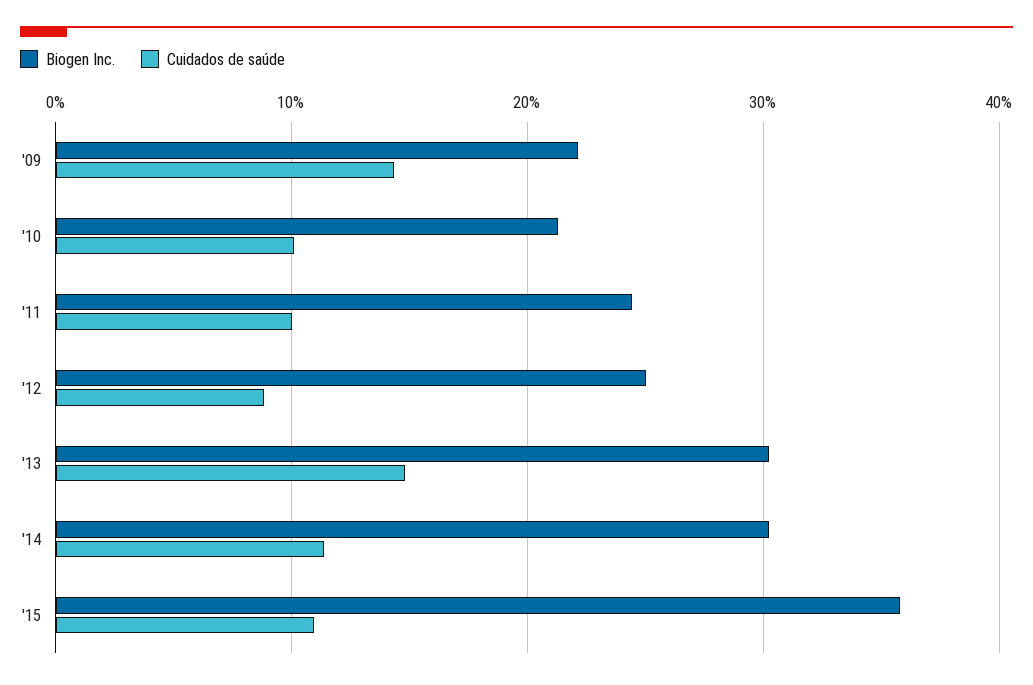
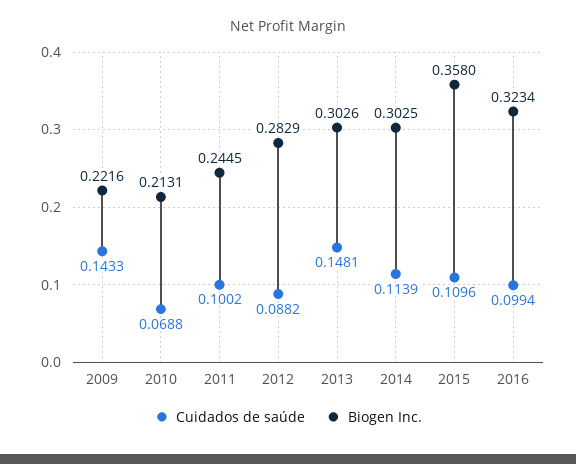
Cuidados de saúde, '10: 0.1 -> 0.0688
Biogen Inc., '12: 0.25 -> 0.2829
Cuidados de saúde, 2016: none -> 0.0994
Biogen Inc., 2016: none -> 0.3234

